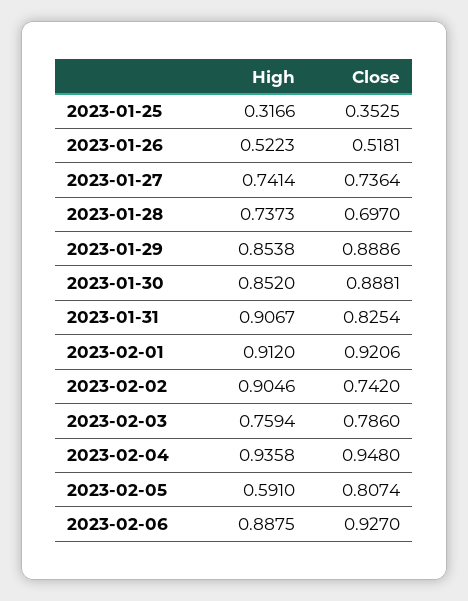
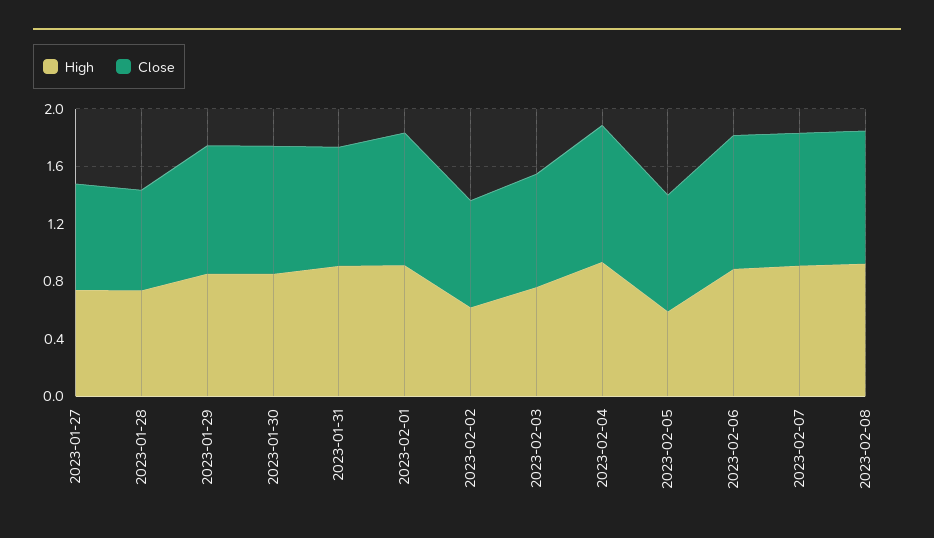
High, 2023-01-25: 0.3166 -> none
Close, 2023-01-25: 0.3525 -> none
High, 2023-01-26: 0.5223 -> none
Close, 2023-01-26: 0.5181 -> none
High, 2023-02-02: 0.9046 -> 0.6
High, 2023-02-07: none -> 0.9
Close, 2023-02-07: none -> 0.9
High, 2023-02-08: none -> 0.9
Close, 2023-02-08: none -> 0.9

